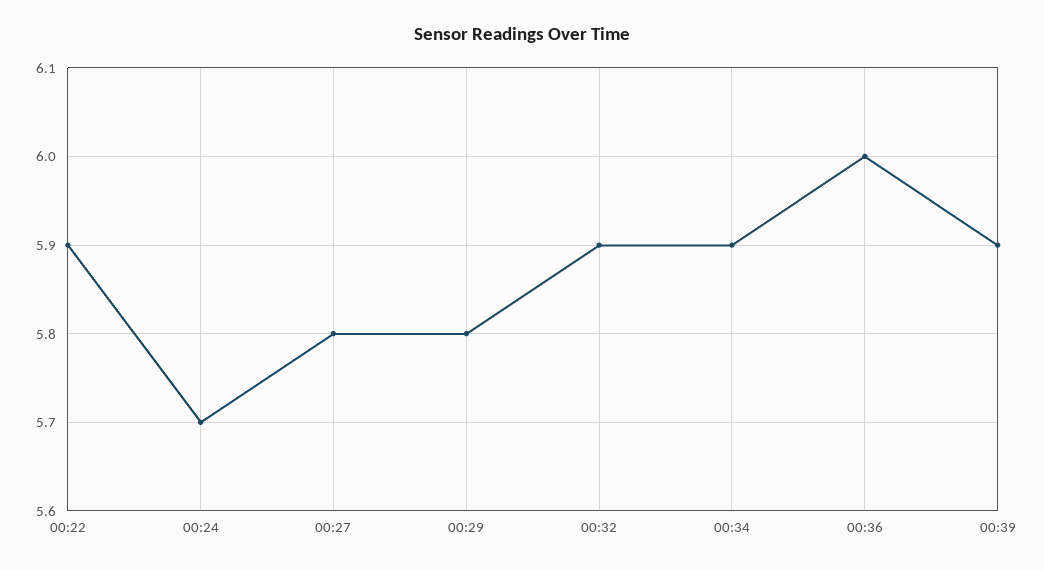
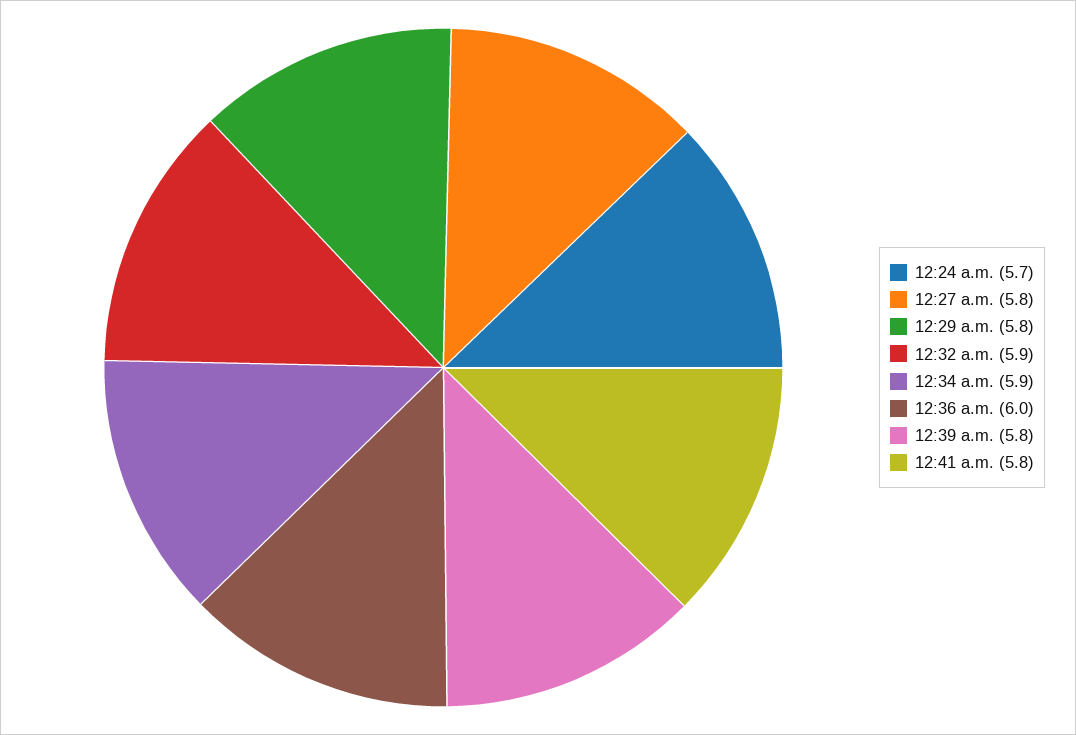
00:22: 5.9 -> none
00:39: 5.9 -> 5.8
12:41 a.m.: none -> 5.8

